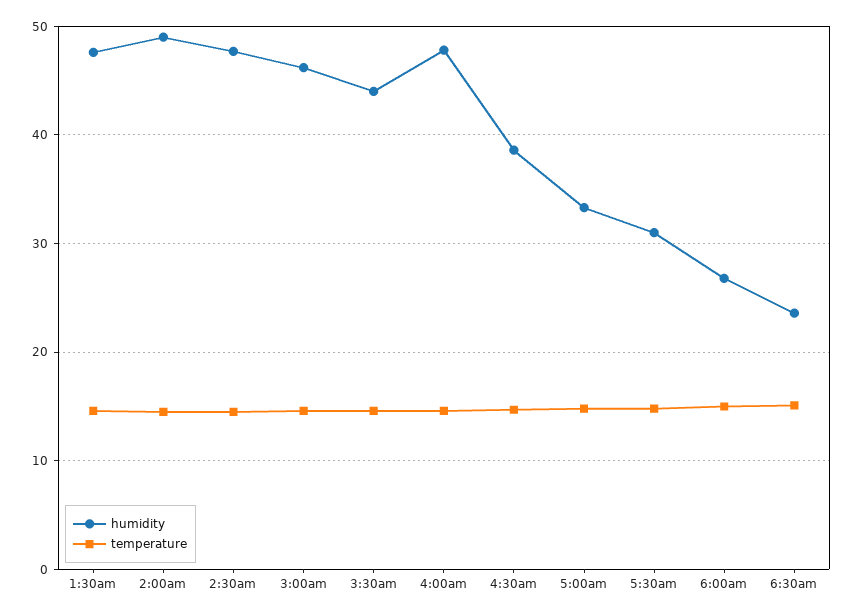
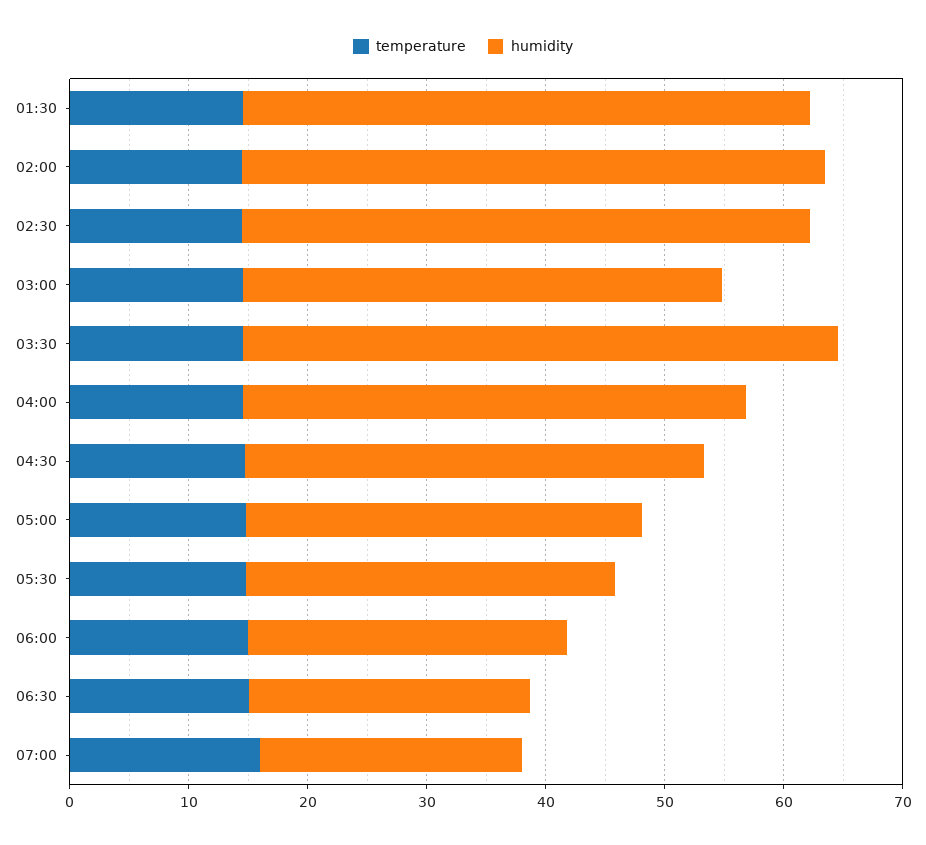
humidity, 3:00am: 46 -> 40
humidity, 3:30am: 44 -> 50
humidity, 4:00am: 48 -> 42
temperature, 07:00: none -> 16
humidity, 07:00: none -> 22

